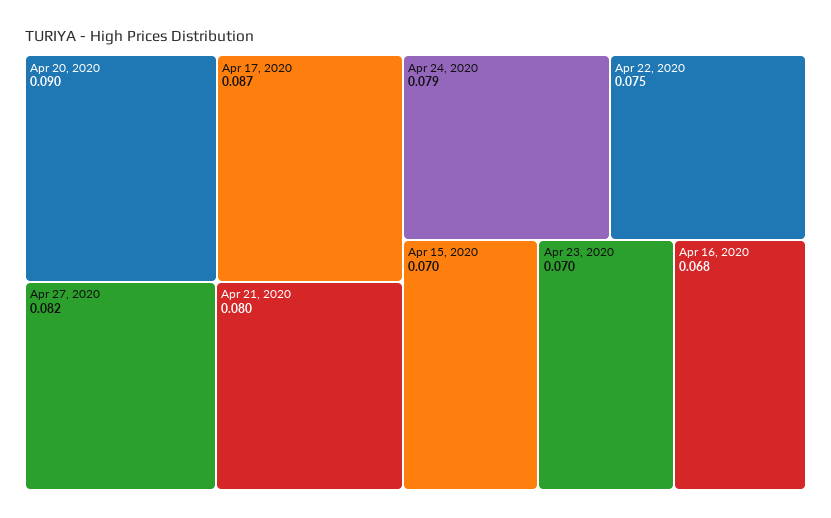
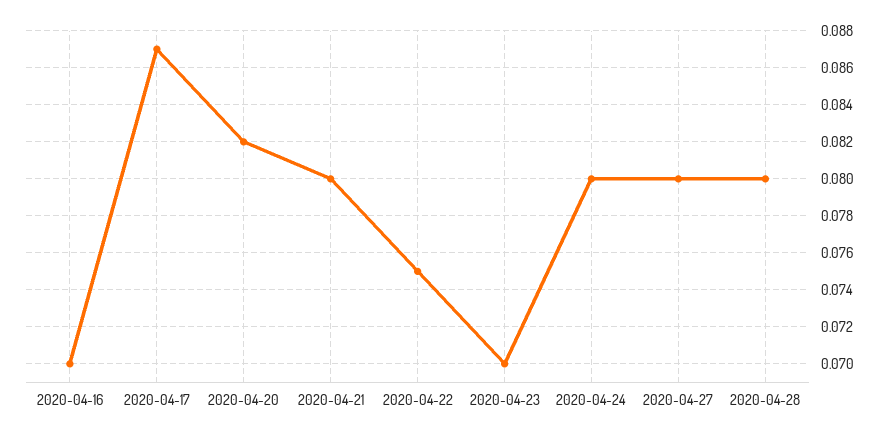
Apr 20, 2020: 0.09 -> 0.082
Apr 27, 2020: 0.082 -> 0.08
Apr 24, 2020: 0.079 -> 0.08
Apr 15, 2020: 0.07 -> none
Apr 16, 2020: 0.068 -> 0.07
2020-04-28: none -> 0.08

